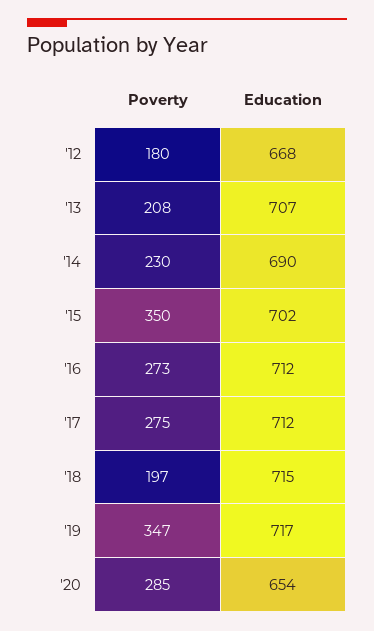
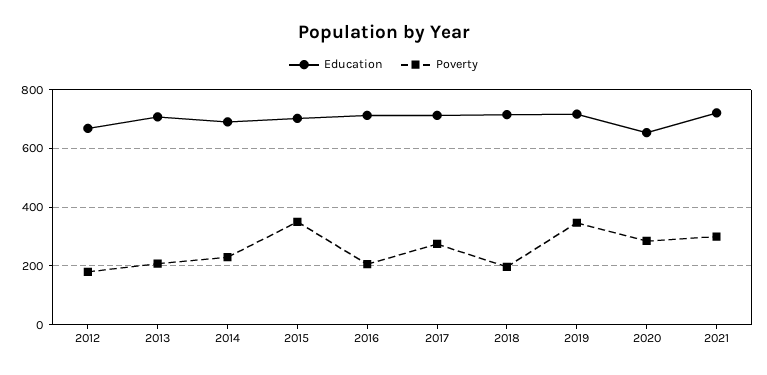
Poverty, '16: 273 -> 200
Education, 2021: none -> 725
Poverty, 2021: none -> 300

